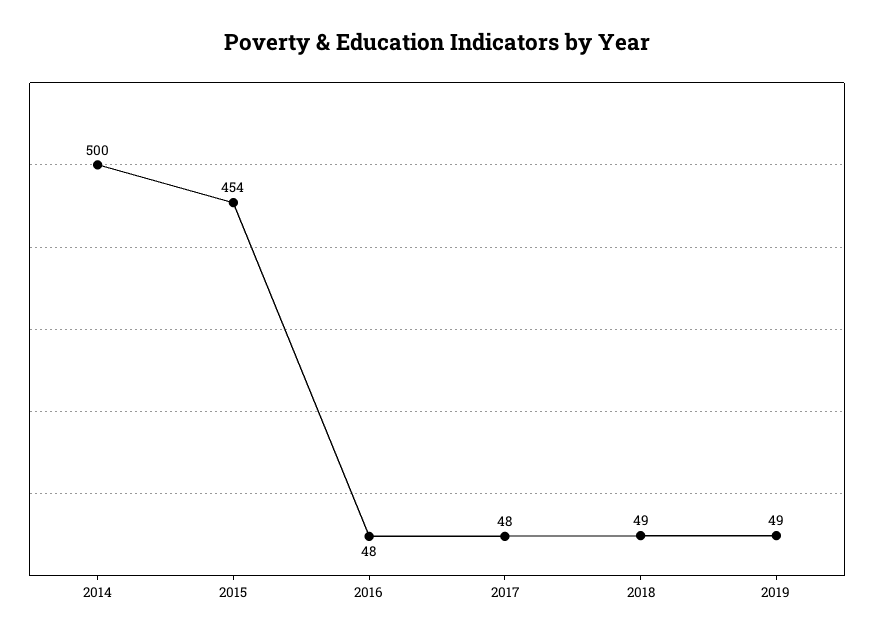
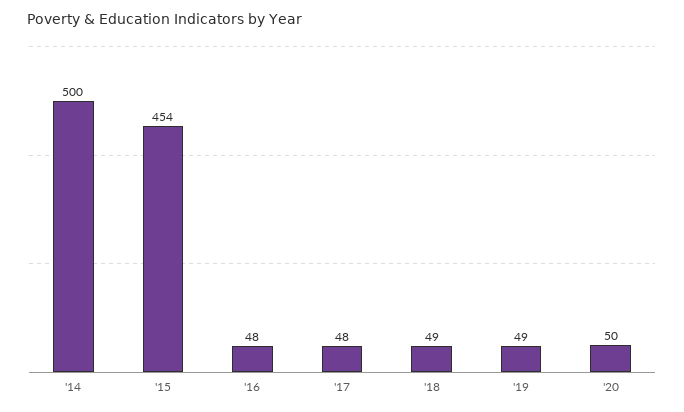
'20: none -> 50

